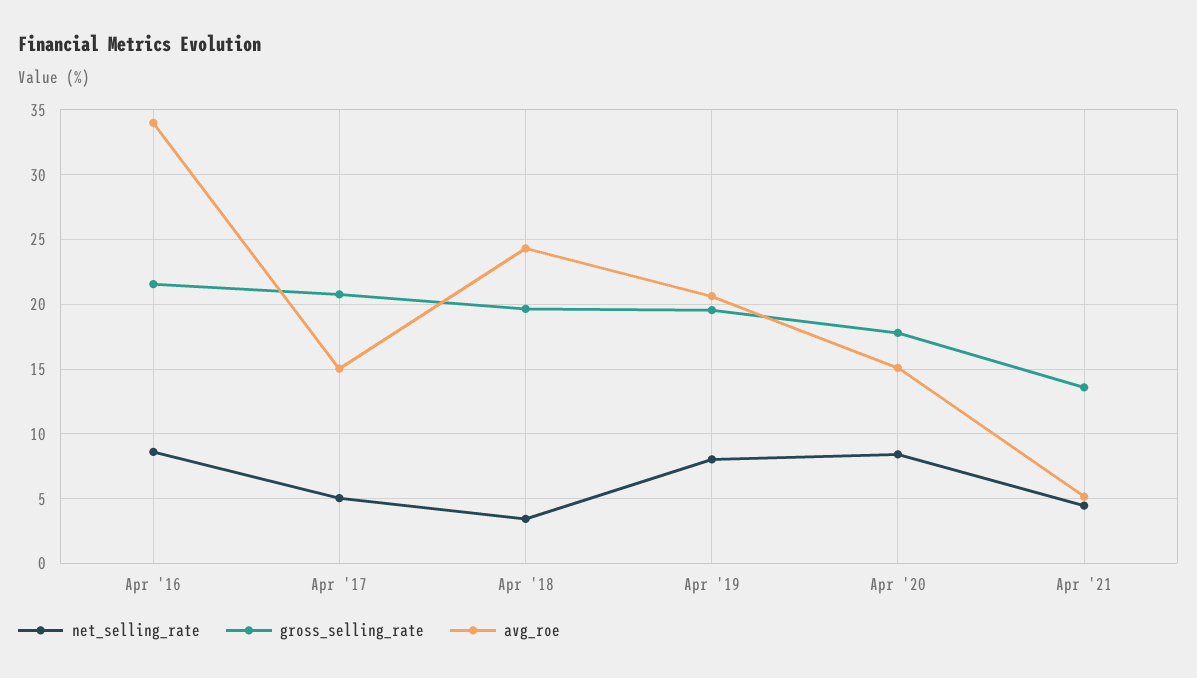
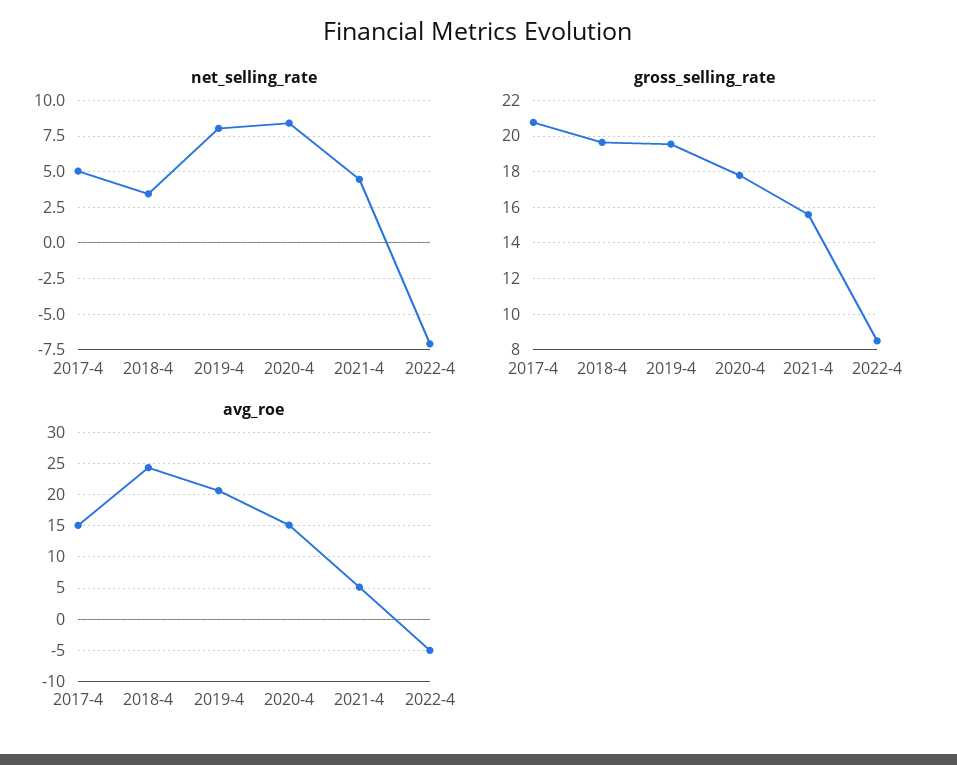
net_selling_rate, Apr '16: 8.5 -> none
gross_selling_rate, Apr '16: 21.5 -> none
avg_roe, Apr '16: 34 -> none
gross_selling_rate, Apr '21: 13.5 -> 15.5
net_selling_rate, 2022-4: none -> -7
gross_selling_rate, 2022-4: none -> 8.5
avg_roe, 2022-4: none -> -5

